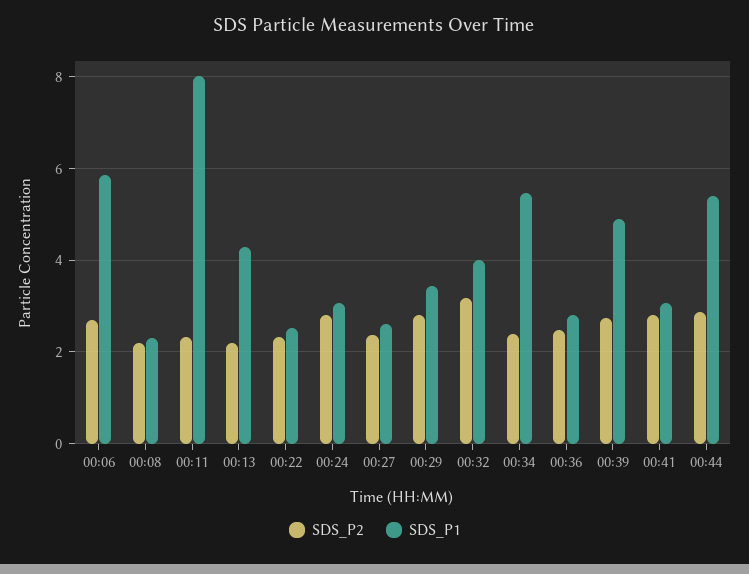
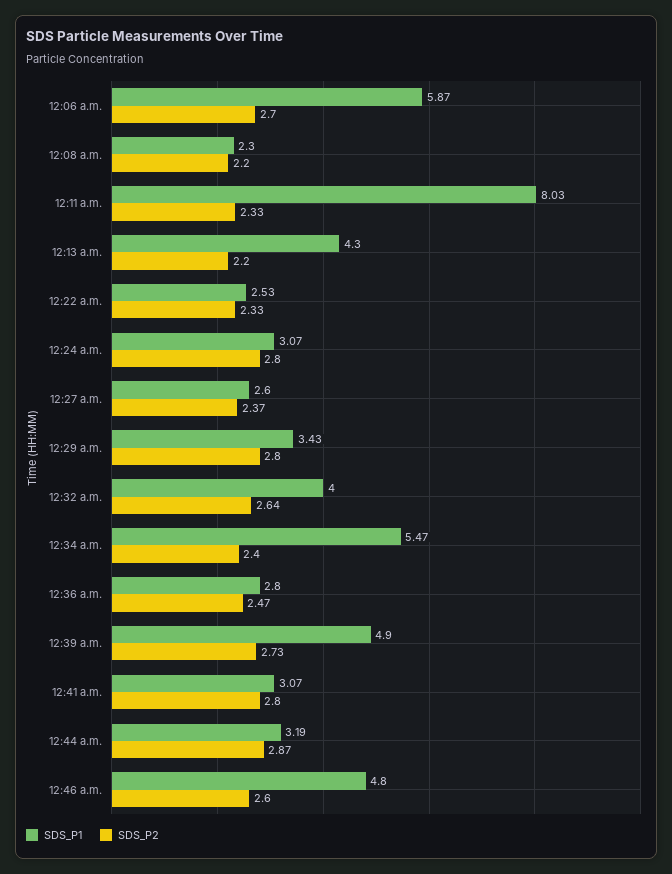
SDS_P2, 00:32: 3.2 -> 2.64
SDS_P1, 00:44: 5.4 -> 3.19
SDS_P1, 12:46 a.m.: none -> 4.8
SDS_P2, 12:46 a.m.: none -> 2.6

